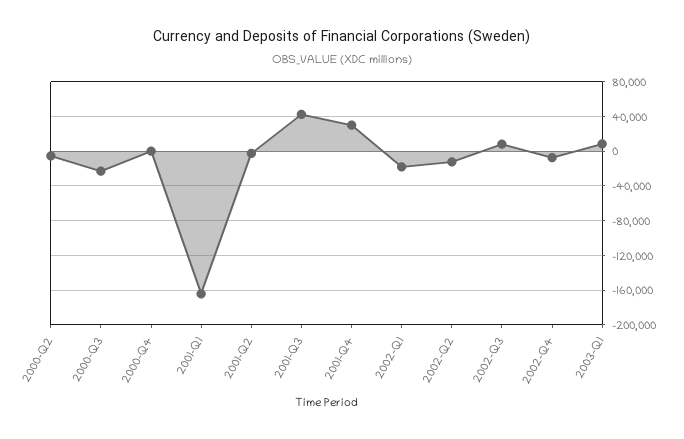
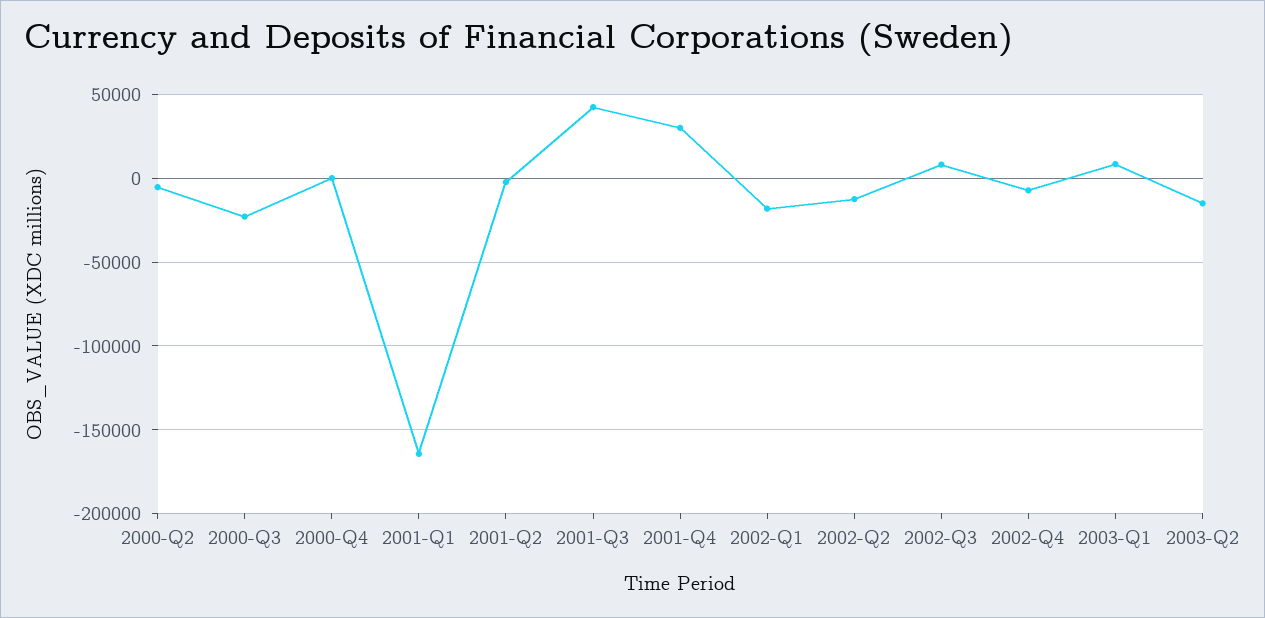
2003-Q2: none -> -15000

